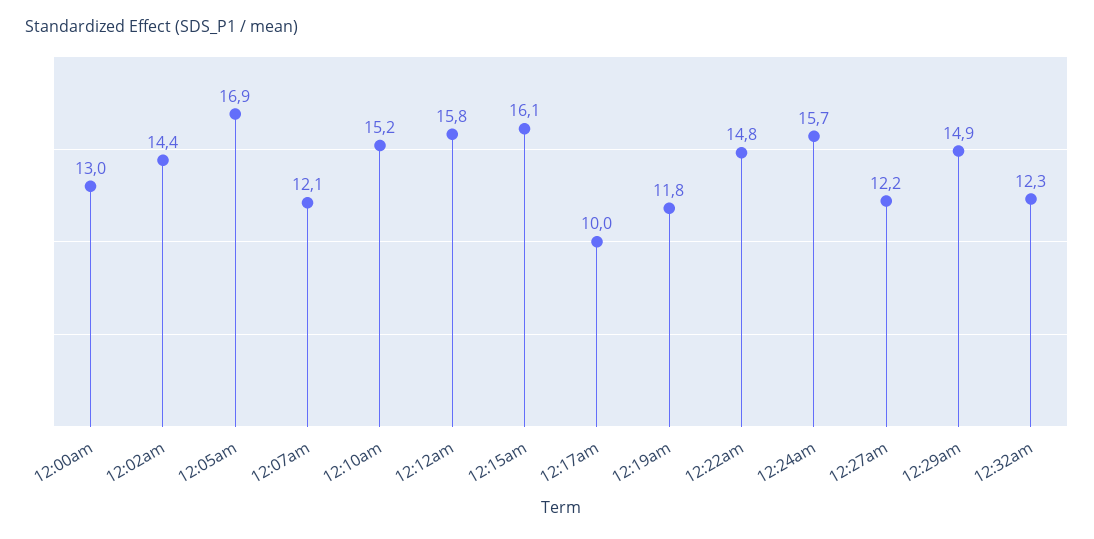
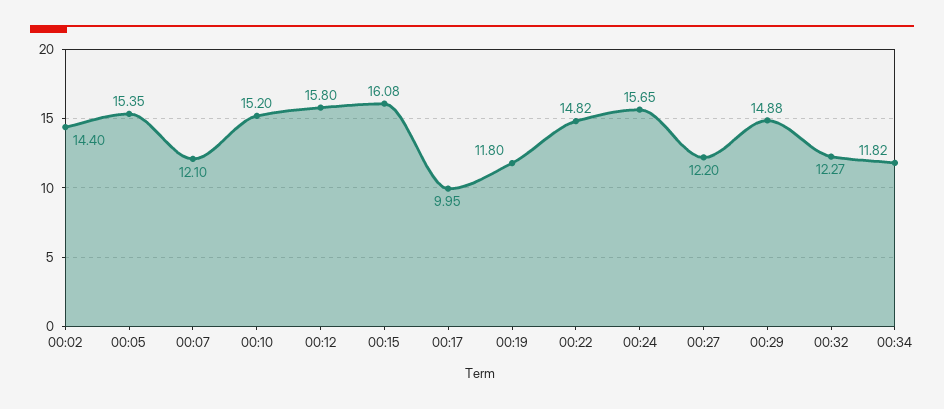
12:00am: 13 -> none
12:05am: 16.9 -> 15.35
00:34: none -> 11.82

